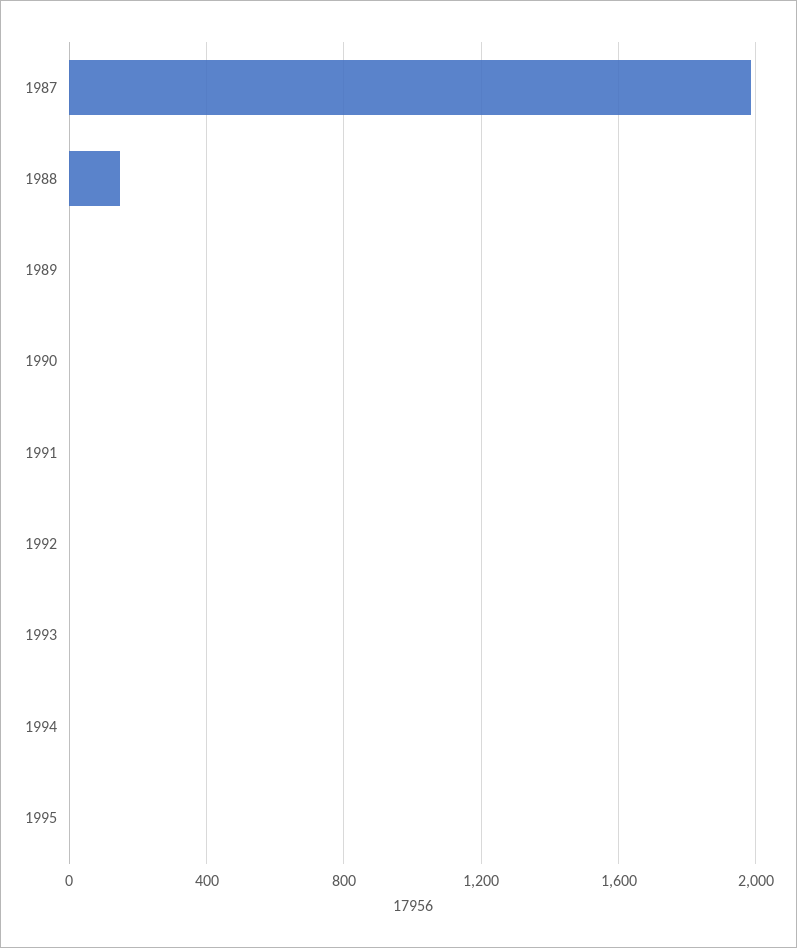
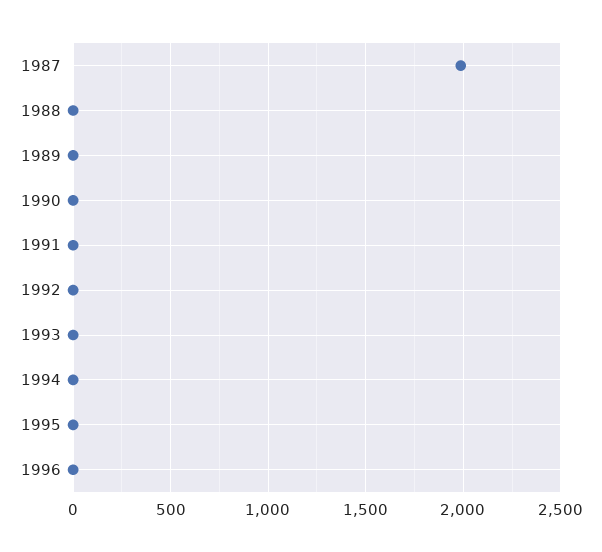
1988: 150 -> 0
1996: none -> 0

